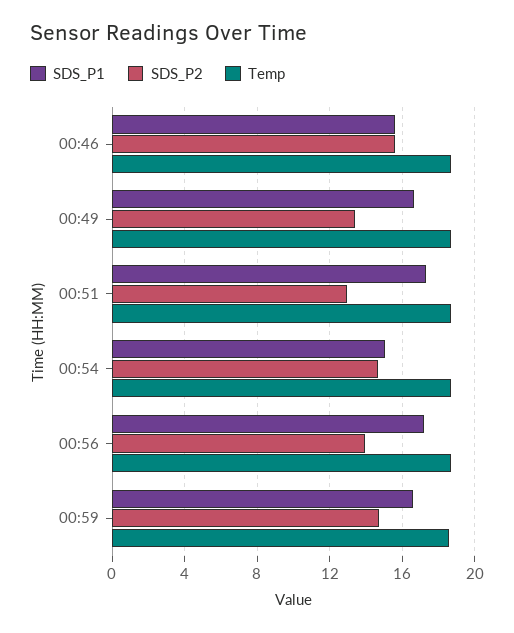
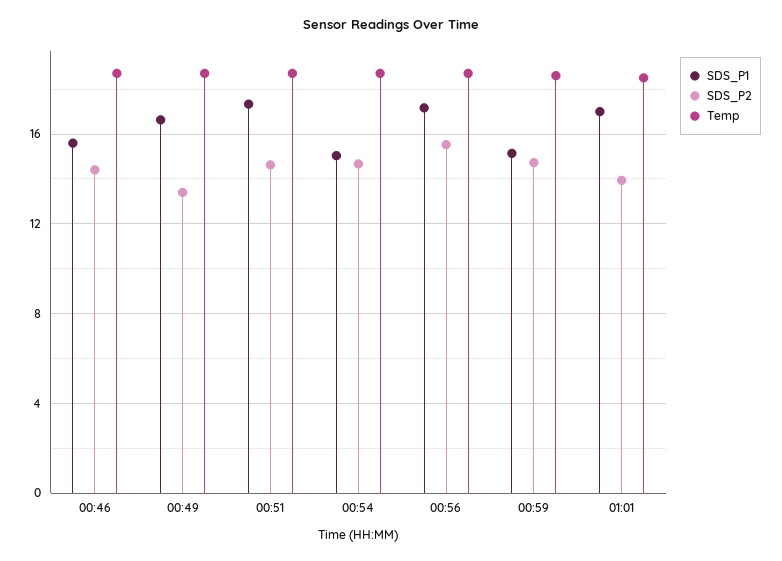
SDS_P2, 00:46: 15.5 -> 14.5
SDS_P2, 00:51: 13 -> 14.5
SDS_P2, 00:56: 14 -> 15.5
SDS_P1, 00:59: 16.5 -> 15
SDS_P1, 01:01: none -> 17
SDS_P2, 01:01: none -> 14
Temp, 01:01: none -> 18.5

